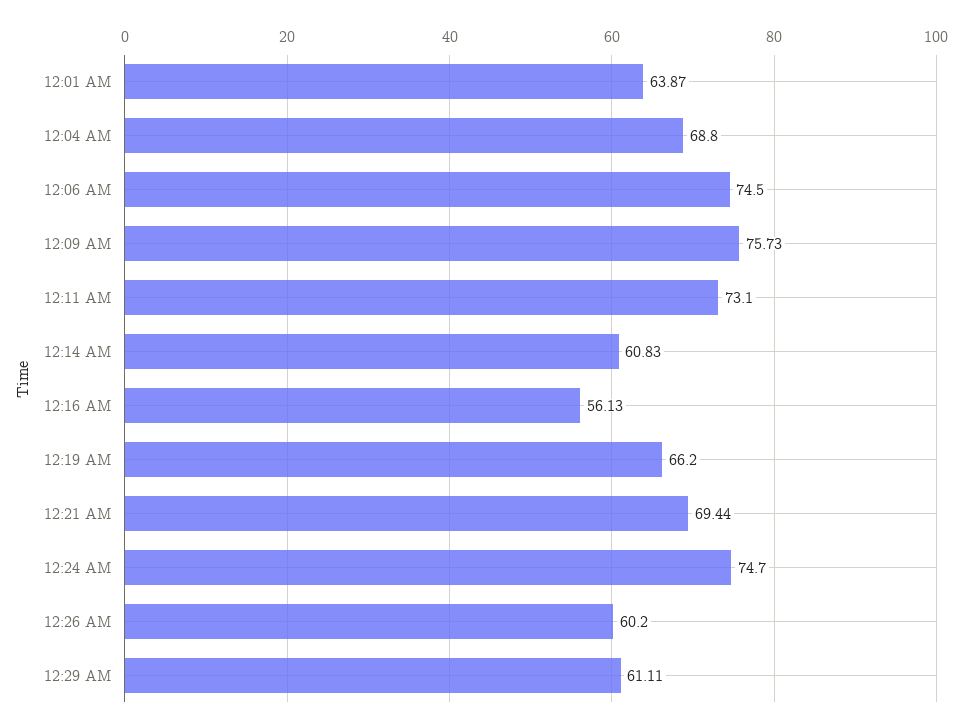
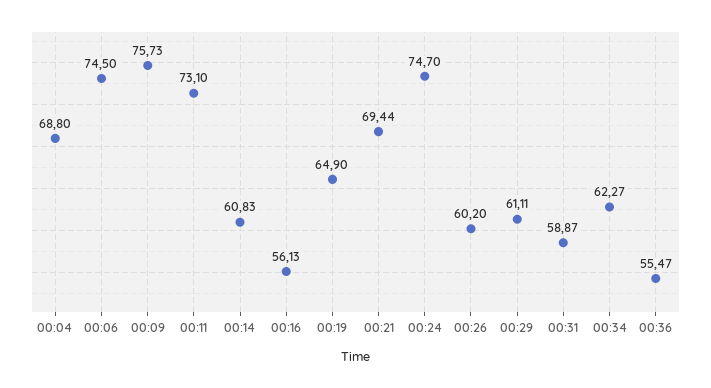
12:01 AM: 63.87 -> none
12:19 AM: 66.2 -> 64.9
00:31: none -> 58.87
00:34: none -> 62.27
00:36: none -> 55.47

